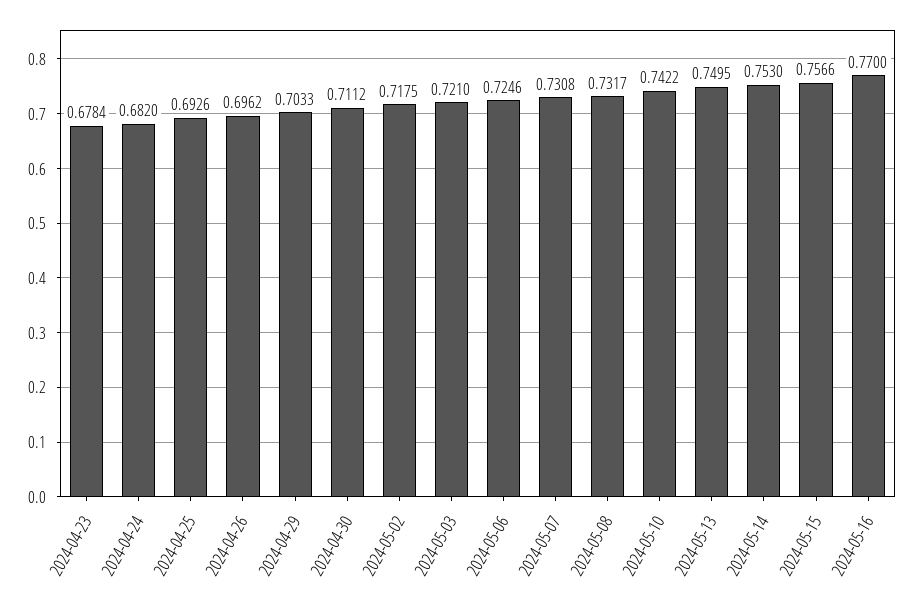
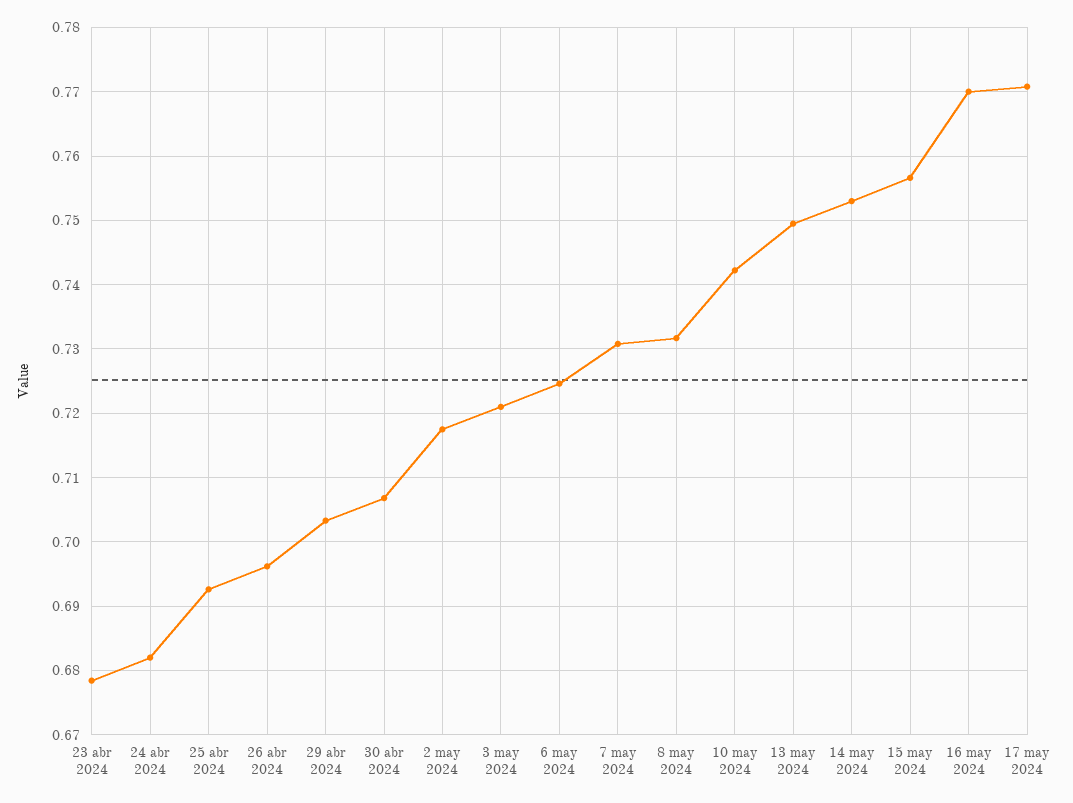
2024-04-30: 0.7112 -> 0.707
17 may 2024: none -> 0.771

